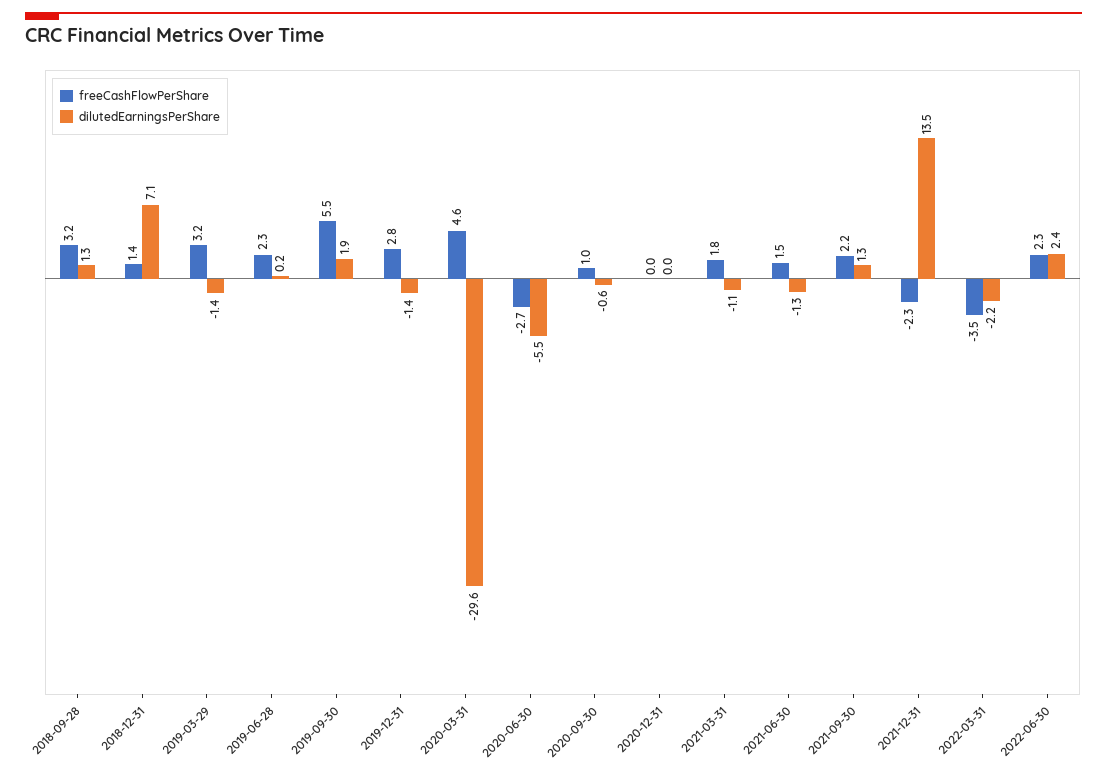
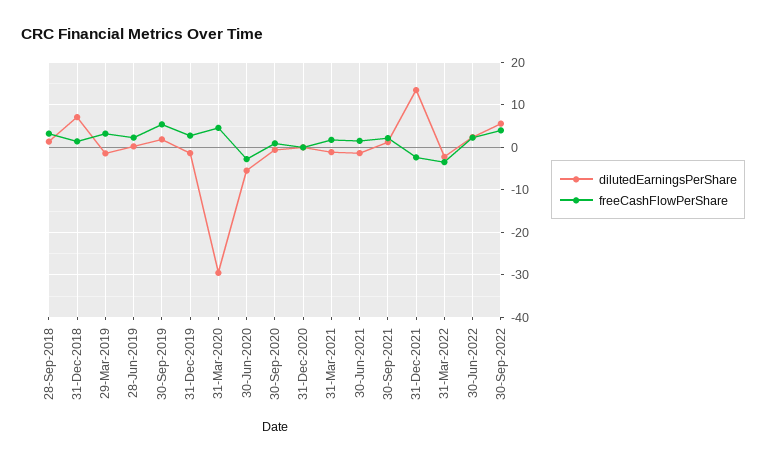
dilutedEarningsPerShare, 30-Sep-2022: none -> 6
freeCashFlowPerShare, 30-Sep-2022: none -> 4

